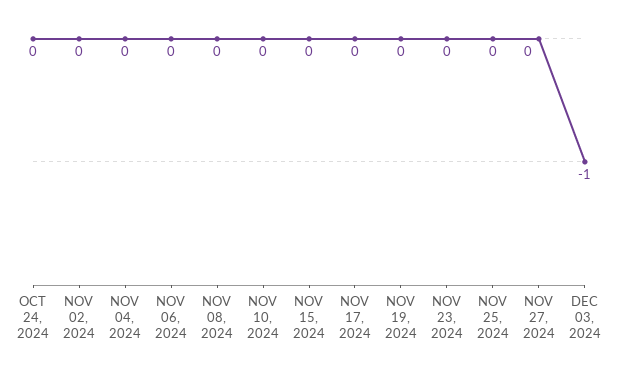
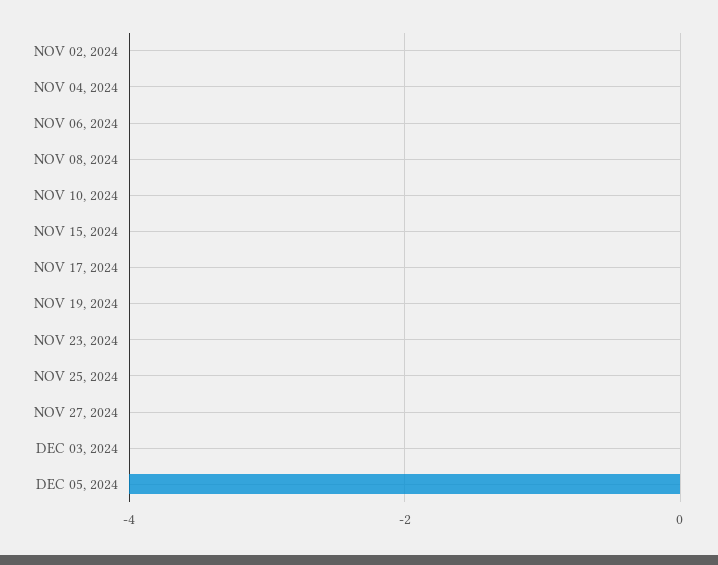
OCT 24, 2024: 0 -> none
DEC 03, 2024: -1 -> 0
DEC 05, 2024: none -> -4

